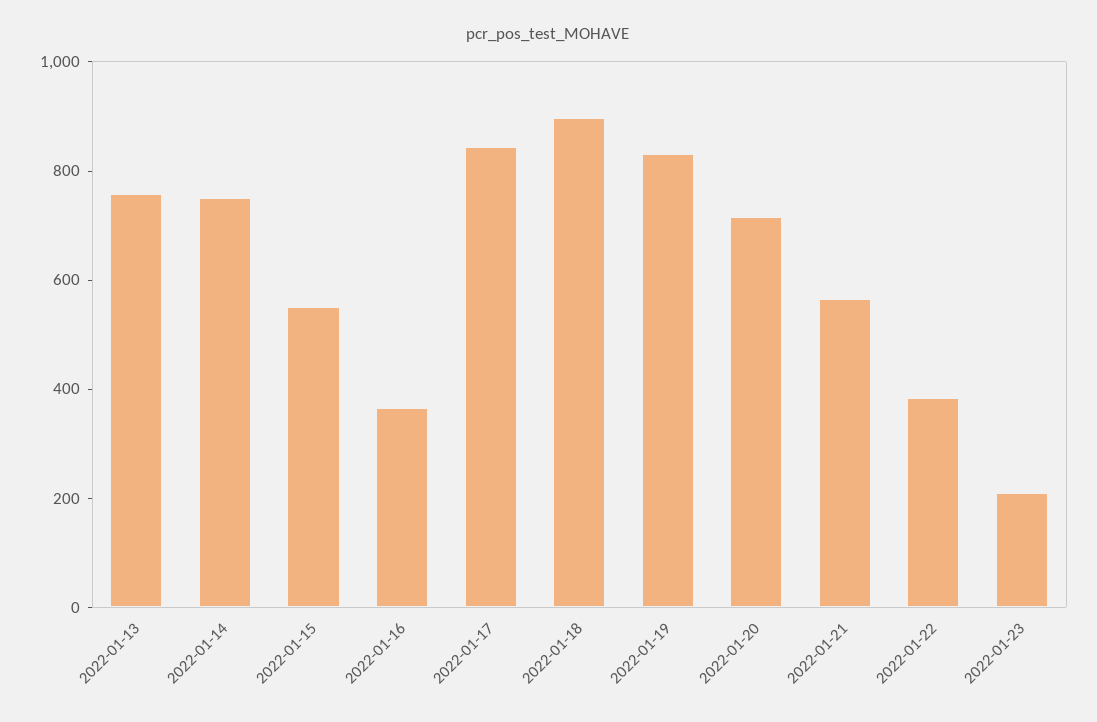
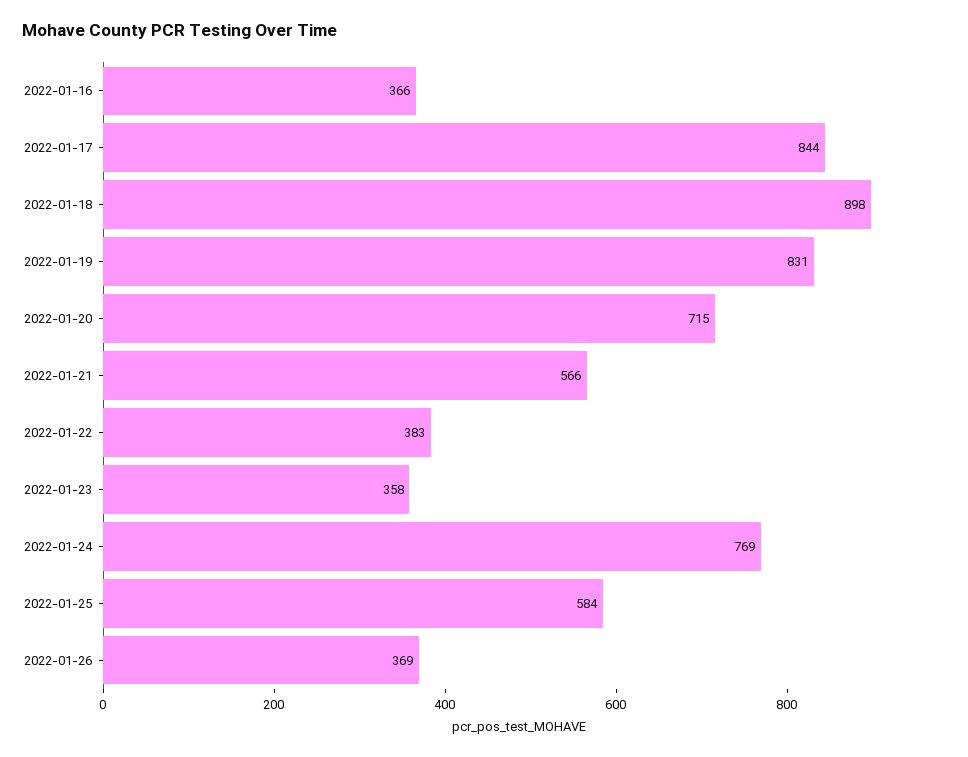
2022-01-13: 750 -> none
2022-01-14: 750 -> none
2022-01-15: 550 -> none
2022-01-23: 200 -> 358
2022-01-24: none -> 769
2022-01-25: none -> 584
2022-01-26: none -> 369

